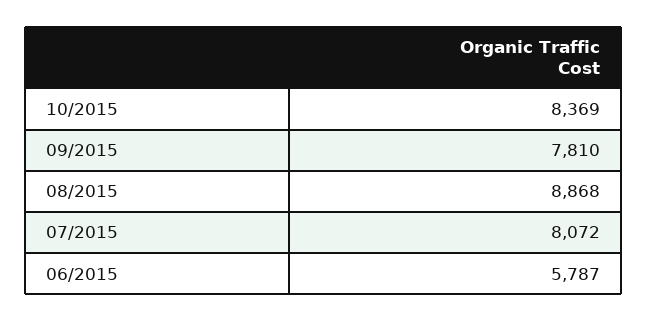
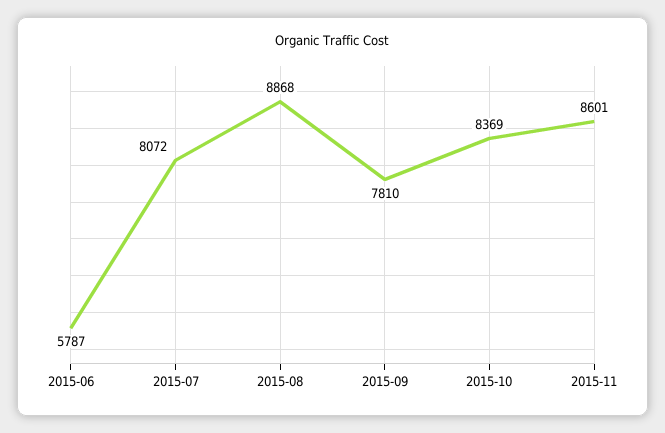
2015-11: none -> 8601

